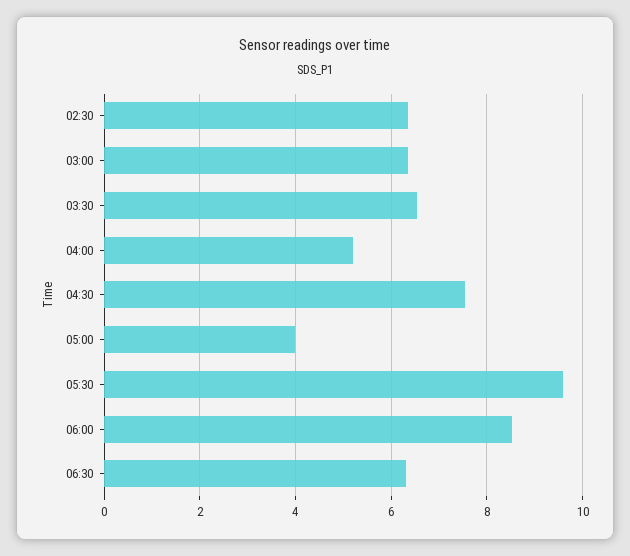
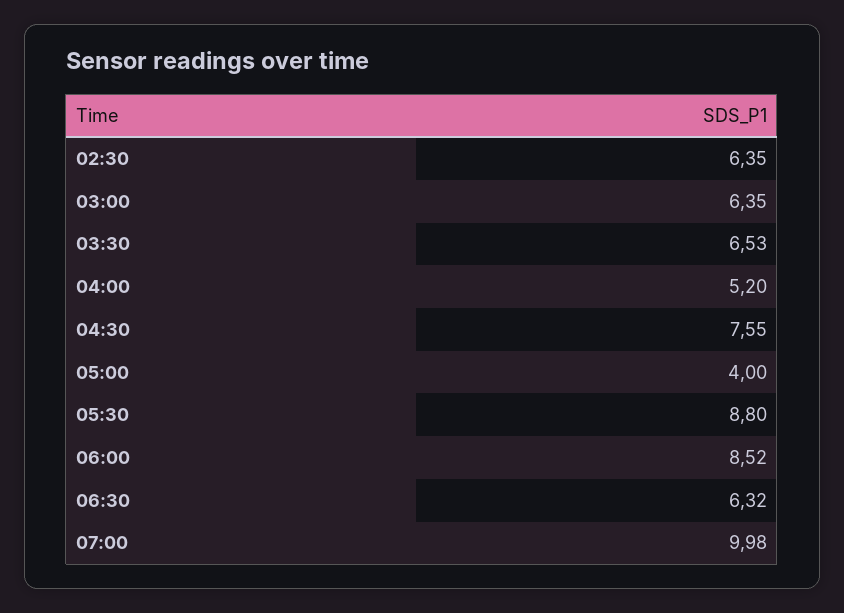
05:30: 9.6 -> 8.8
07:00: none -> 9.98

